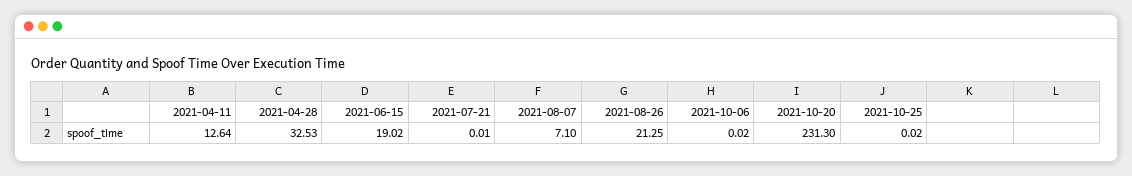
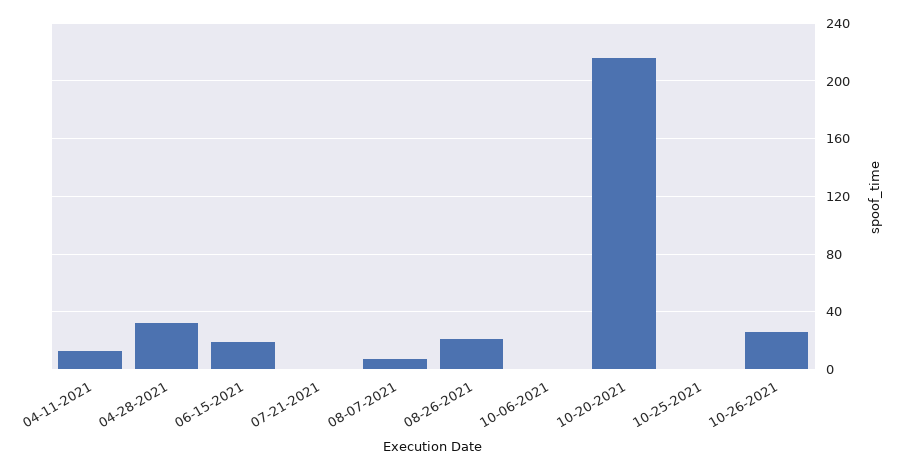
2021-10-20: 231.3 -> 215
10-26-2021: none -> 25

